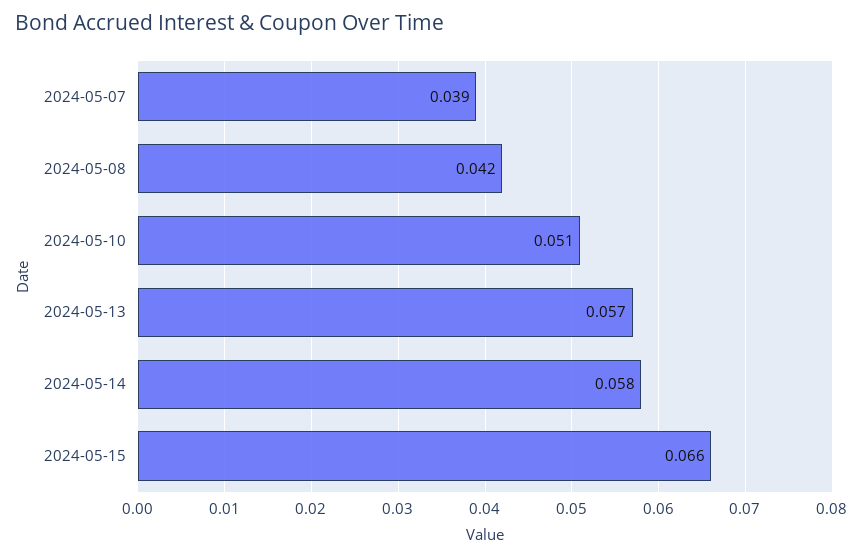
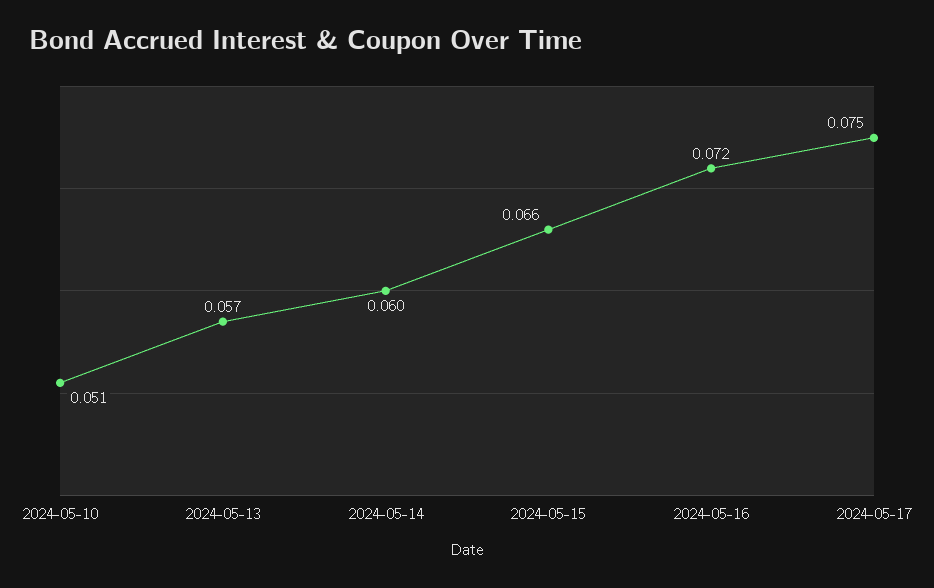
2024-05-07: 0.039 -> none
2024-05-08: 0.042 -> none
2024-05-14: 0.058 -> 0.06
2024-05-16: none -> 0.072
2024-05-17: none -> 0.075

